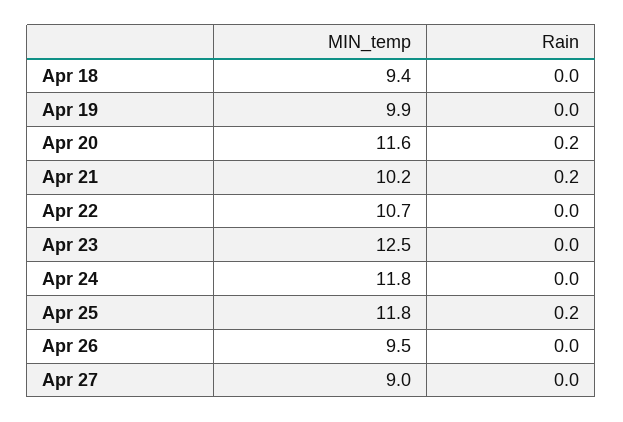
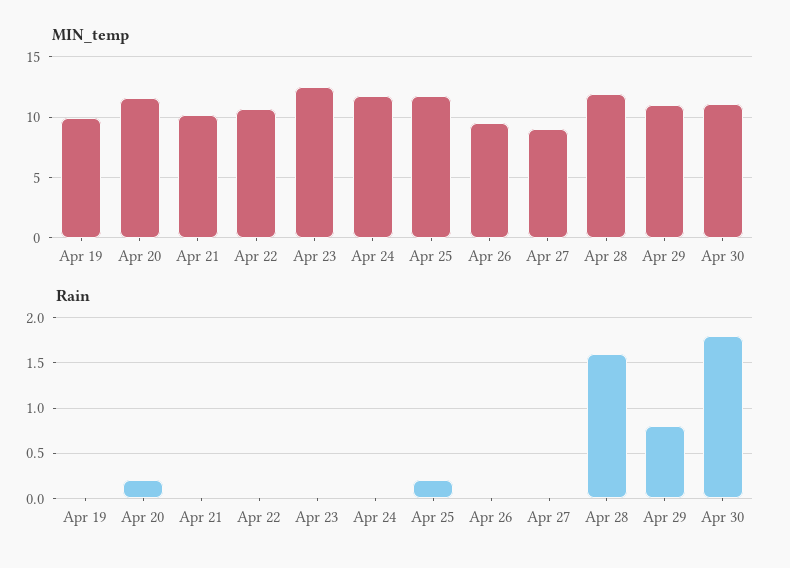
MIN_temp, Apr 18: 9.4 -> none
Rain, Apr 18: 0 -> none
Rain, Apr 21: 0.2 -> 0
MIN_temp, Apr 28: none -> 12
MIN_temp, Apr 29: none -> 11
MIN_temp, Apr 30: none -> 11
Rain, Apr 28: none -> 1.6
Rain, Apr 29: none -> 0.8
Rain, Apr 30: none -> 1.8

